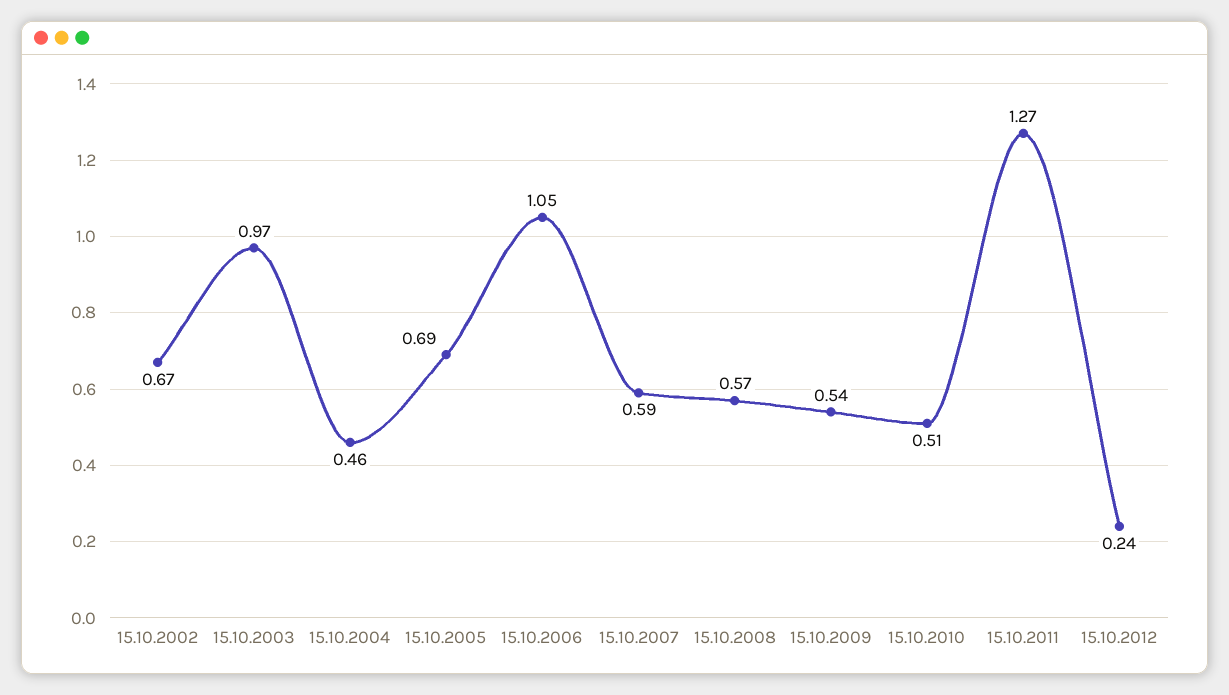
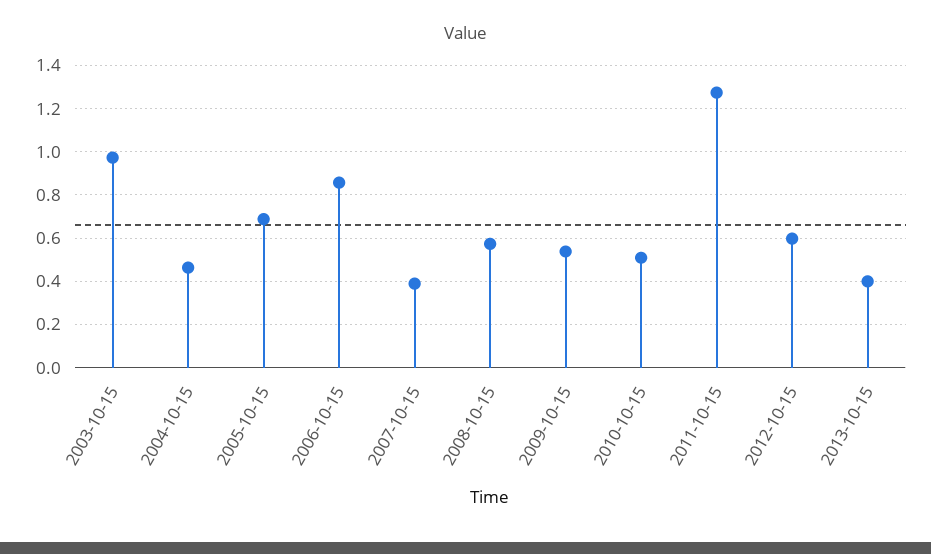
15.10.2002: 0.67 -> none
15.10.2006: 1.05 -> 0.85
15.10.2007: 0.59 -> 0.4
15.10.2012: 0.24 -> 0.6
2013-10-15: none -> 0.4

